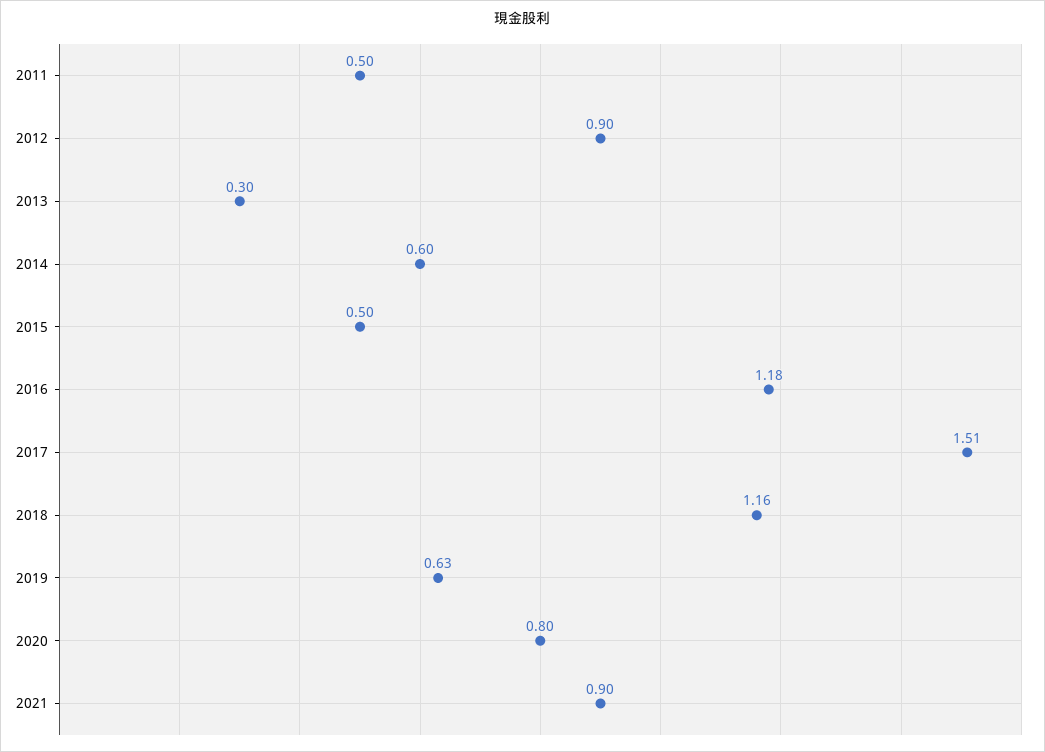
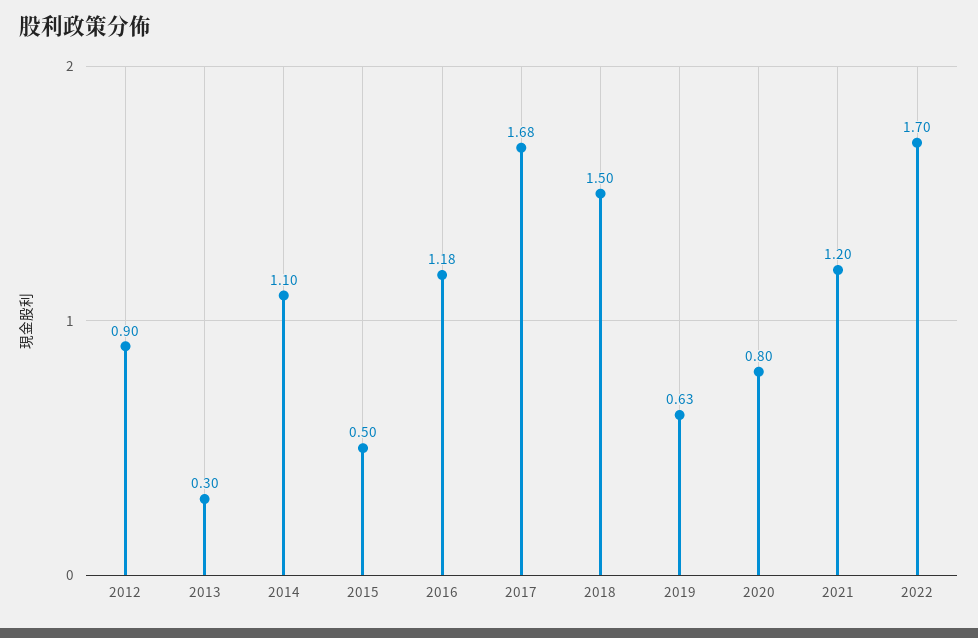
2011: 0.5 -> none
2014: 0.6 -> 1.1
2017: 1.51 -> 1.68
2018: 1.16 -> 1.5
2021: 0.9 -> 1.2
2022: none -> 1.7

